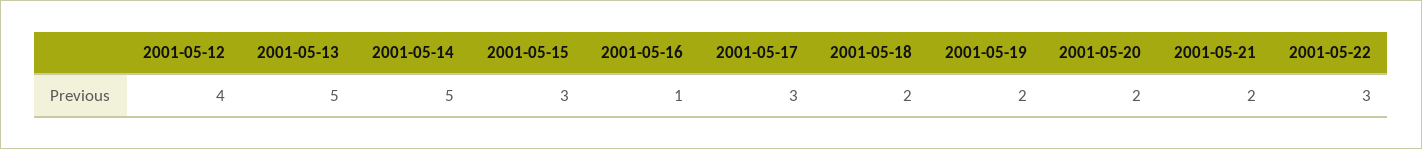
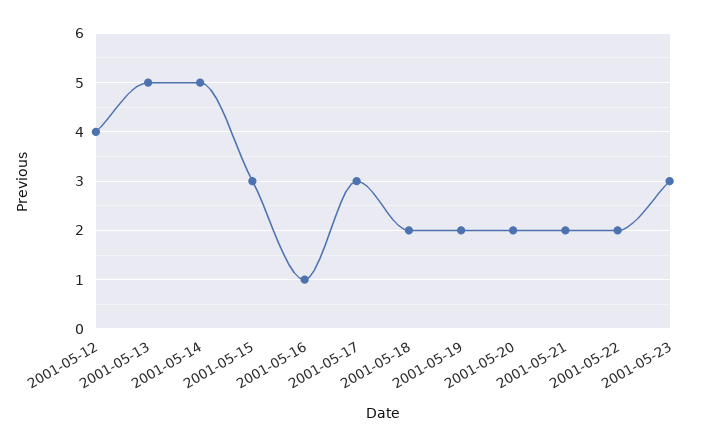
2001-05-22: 3 -> 2
2001-05-23: none -> 3

